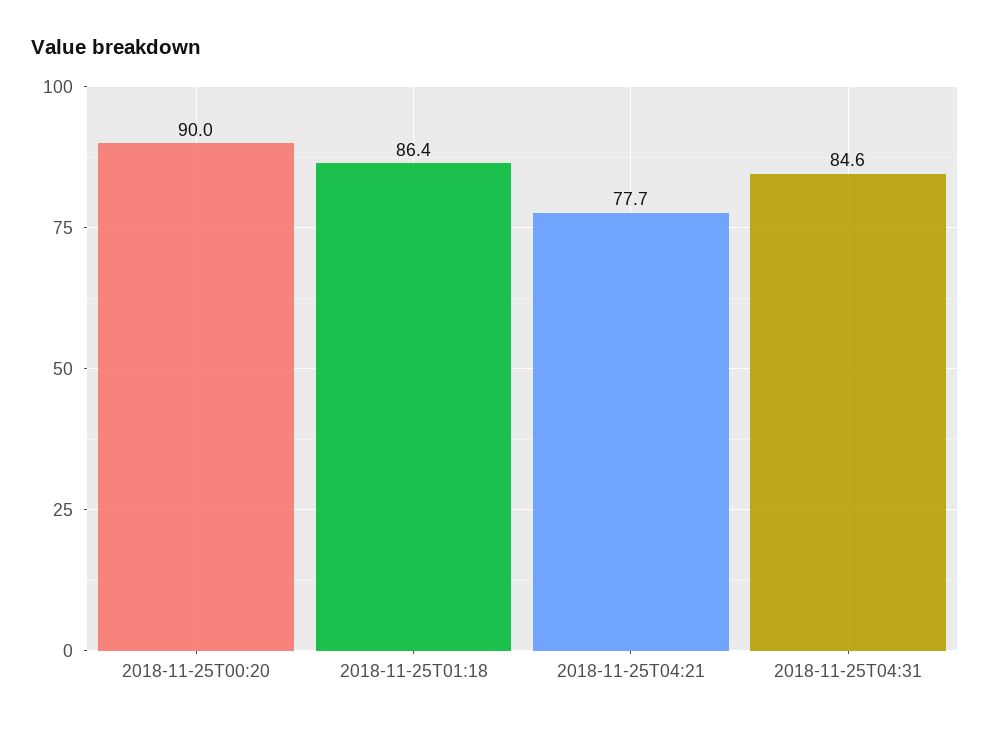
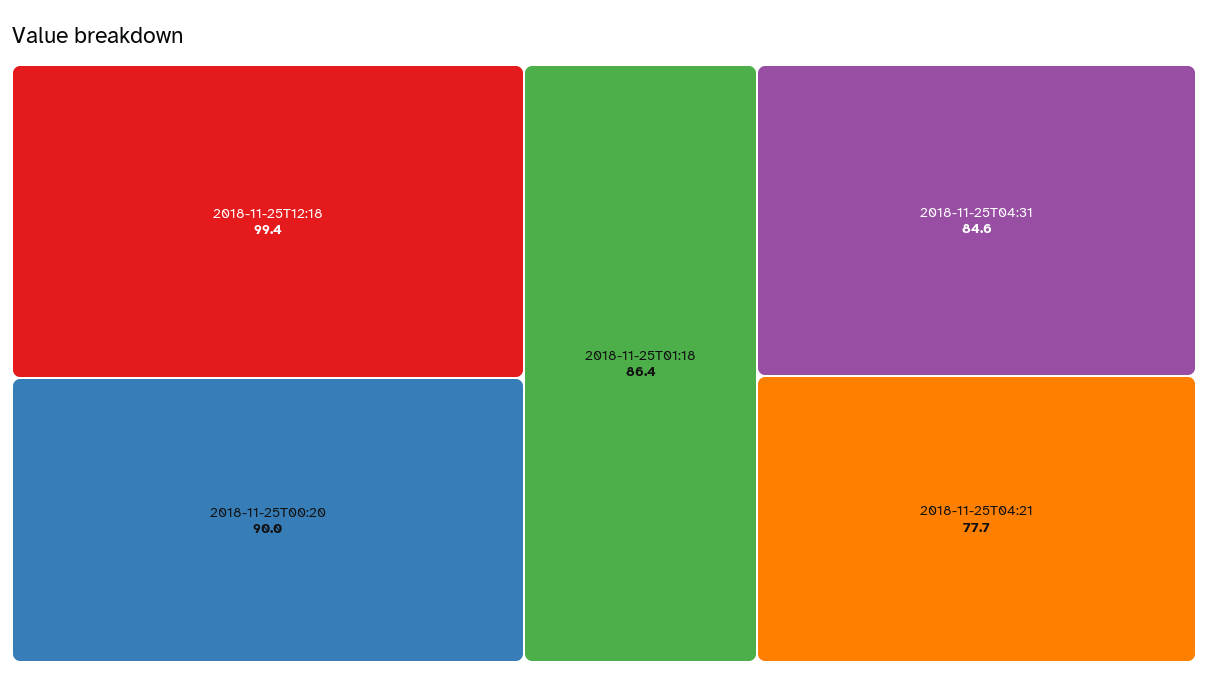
2018-11-25T12:18: none -> 99.4

